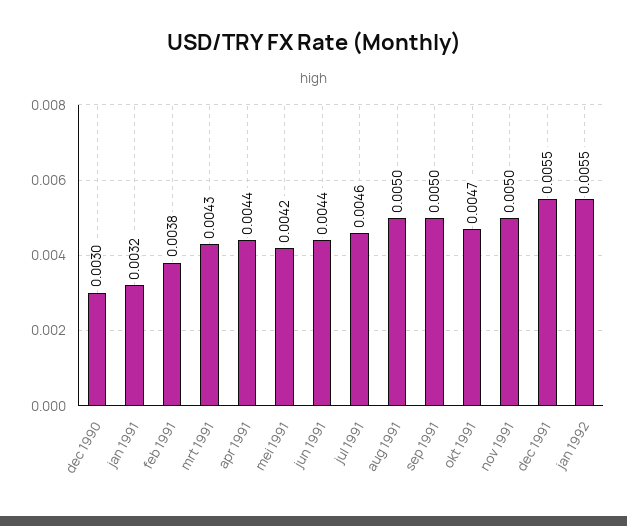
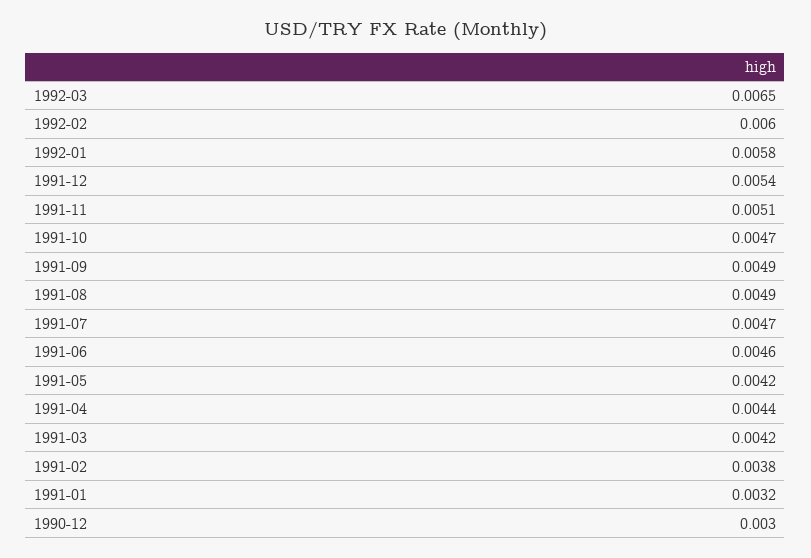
mrt 1991: 0.0043 -> 0.0042
jun 1991: 0.0044 -> 0.0046
jul 1991: 0.0046 -> 0.0047
aug 1991: 0.005 -> 0.0049
sep 1991: 0.005 -> 0.0049
nov 1991: 0.005 -> 0.0051
dec 1991: 0.0055 -> 0.0054
jan 1992: 0.0055 -> 0.0058
1992-03: none -> 0.0065
1992-02: none -> 0.006

